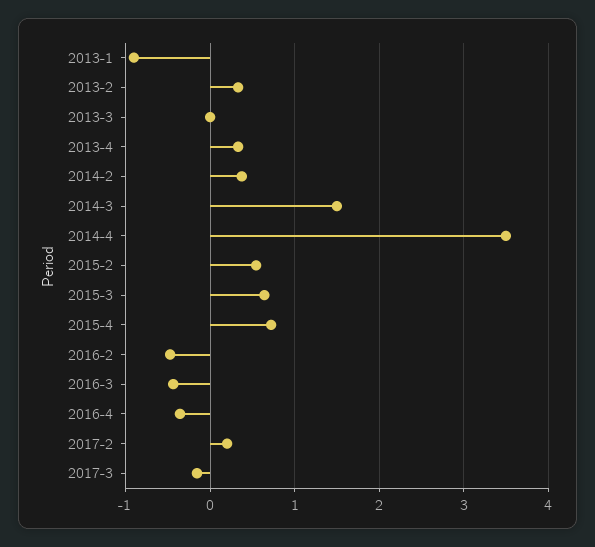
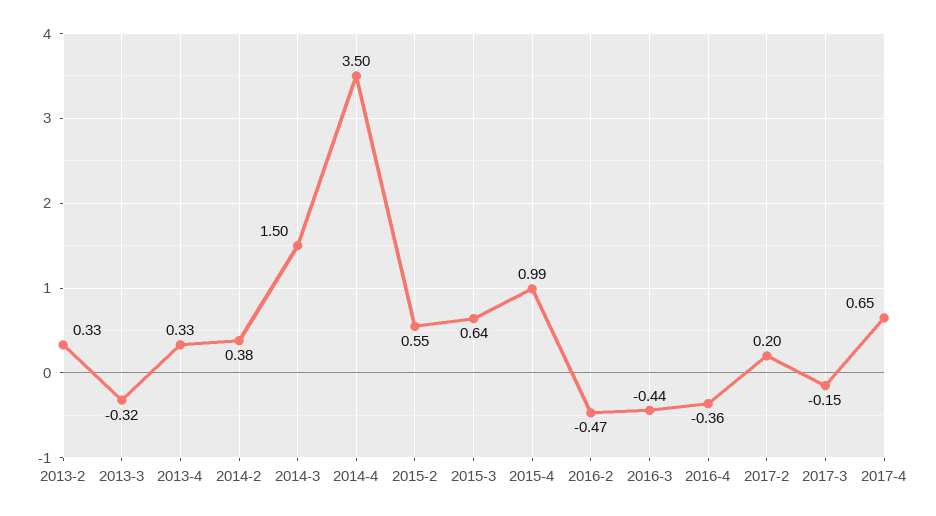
2013-1: -0.9 -> none
2013-3: 0 -> -0.32
2015-4: 0.7 -> 0.99
2017-4: none -> 0.65

